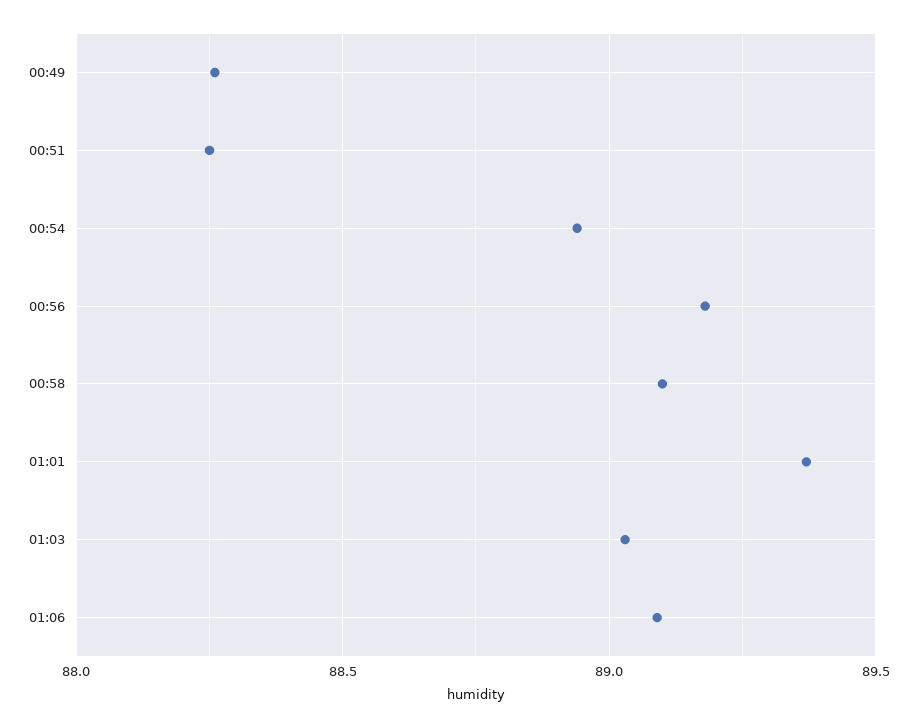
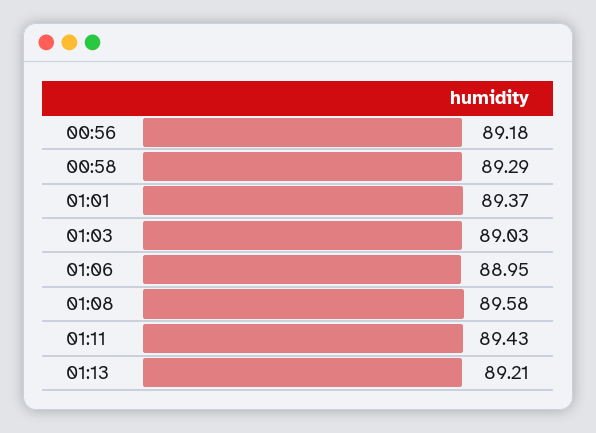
00:49: 88.25 -> none
00:51: 88.25 -> none
00:54: 88.95 -> none
00:58: 89.1 -> 89.29
01:06: 89.1 -> 88.95
01:08: none -> 89.58
01:11: none -> 89.43
01:13: none -> 89.21

